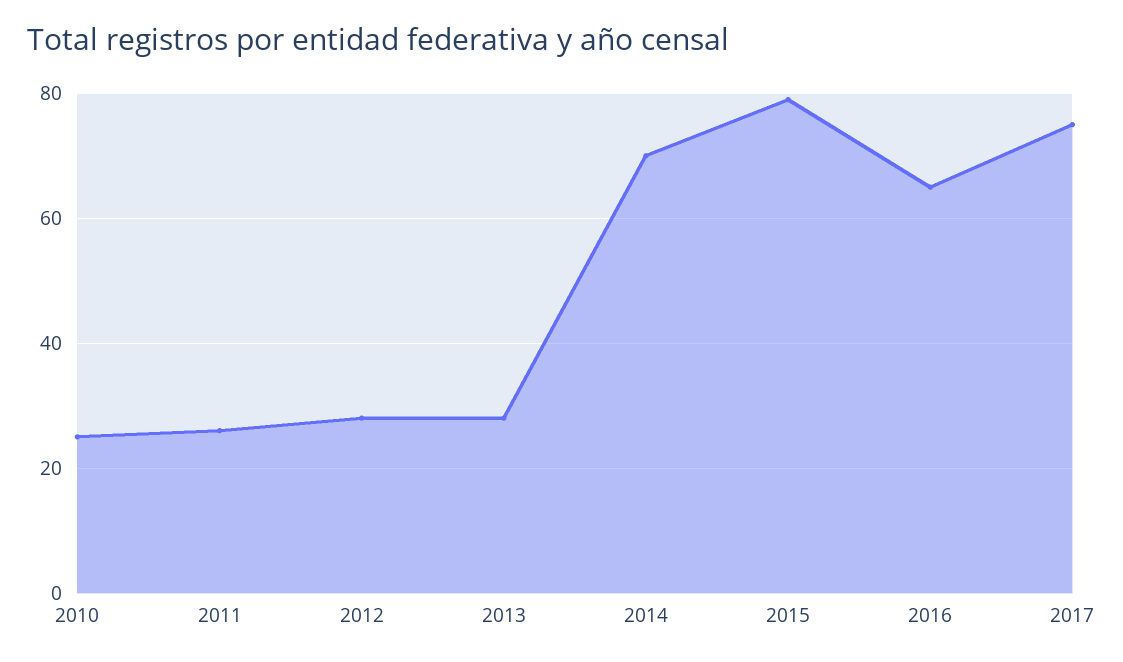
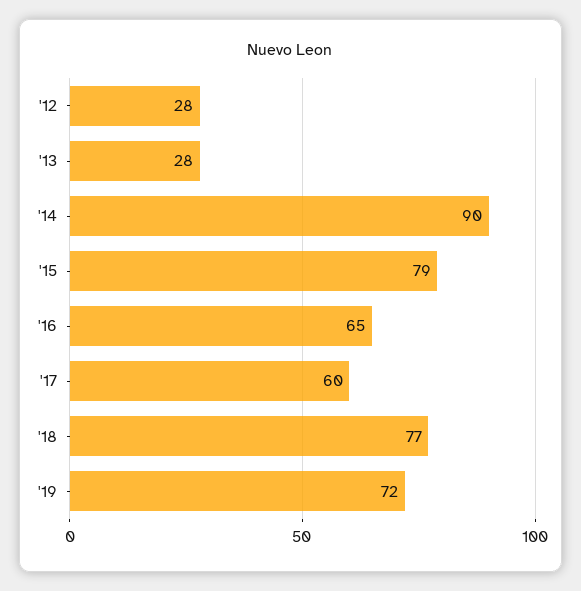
2010: 25 -> none
2011: 25 -> none
2014: 70 -> 90
2017: 75 -> 60
'18: none -> 77
'19: none -> 72

